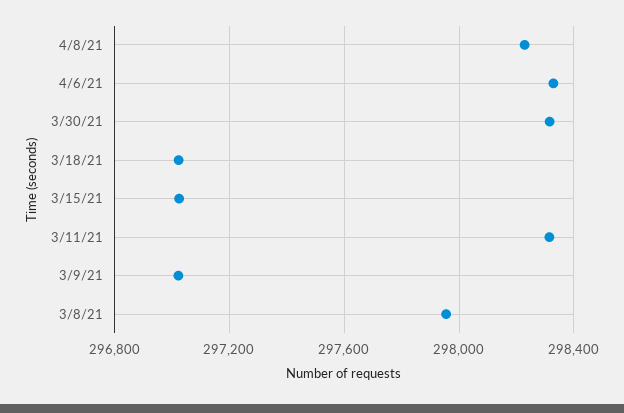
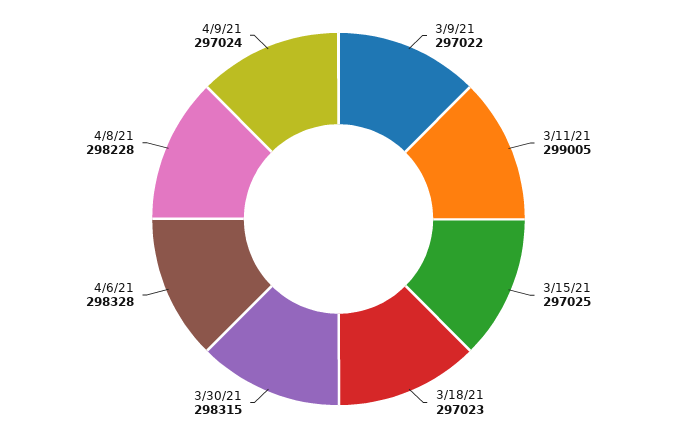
3/11/21: 298300 -> 299005
3/8/21: 297950 -> none
4/9/21: none -> 297024

